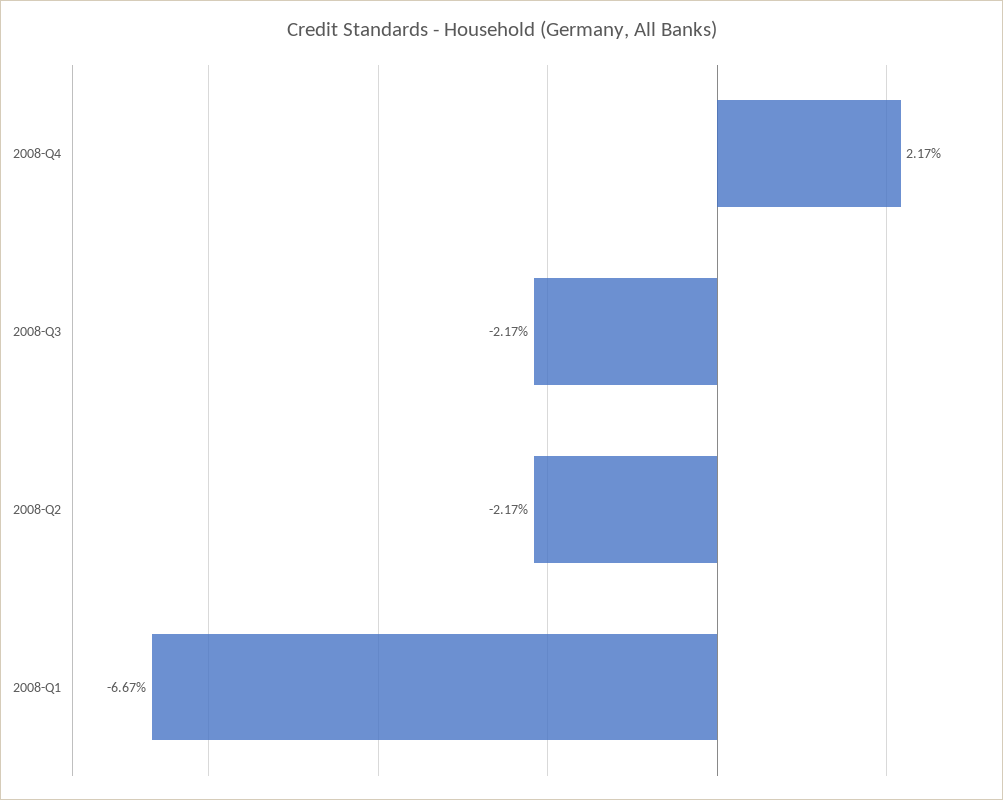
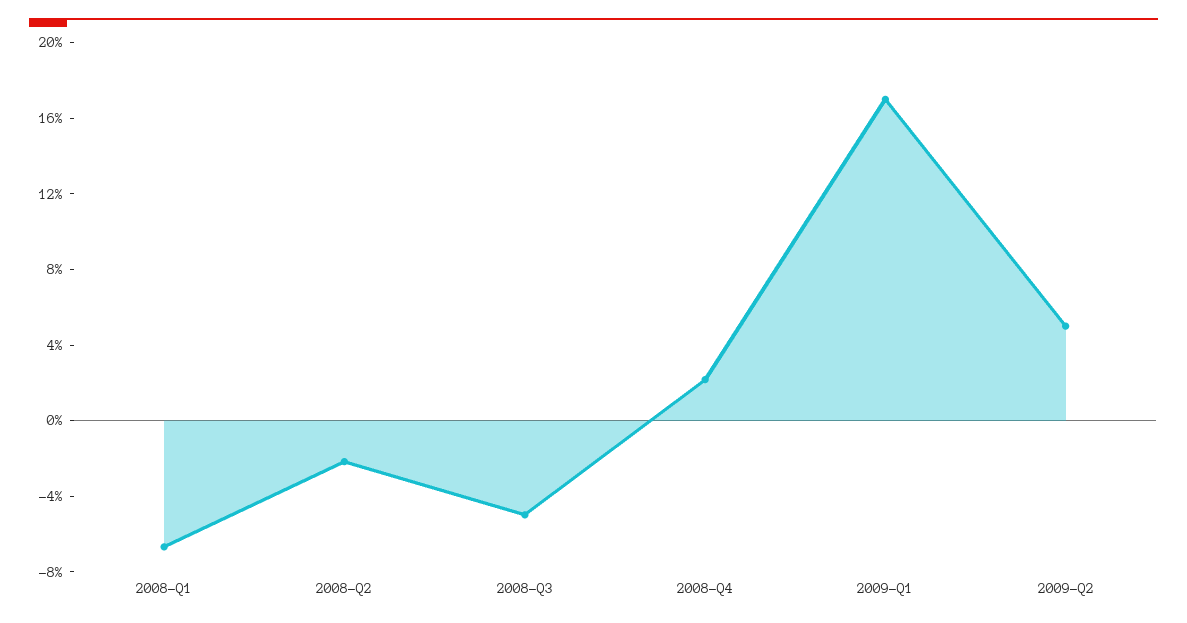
2008-Q3: -2.17 -> -5
2009-Q1: none -> 17
2009-Q2: none -> 5

